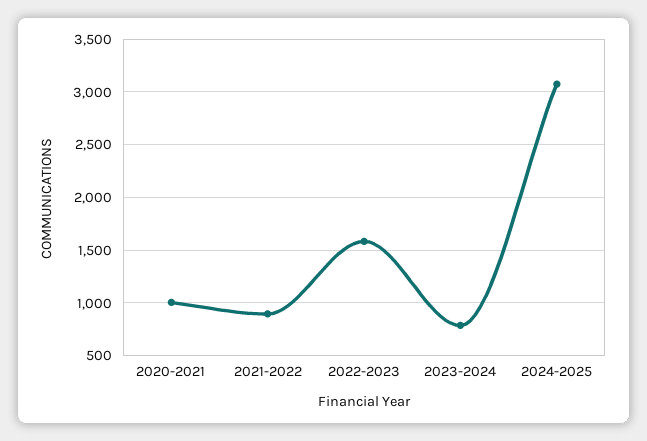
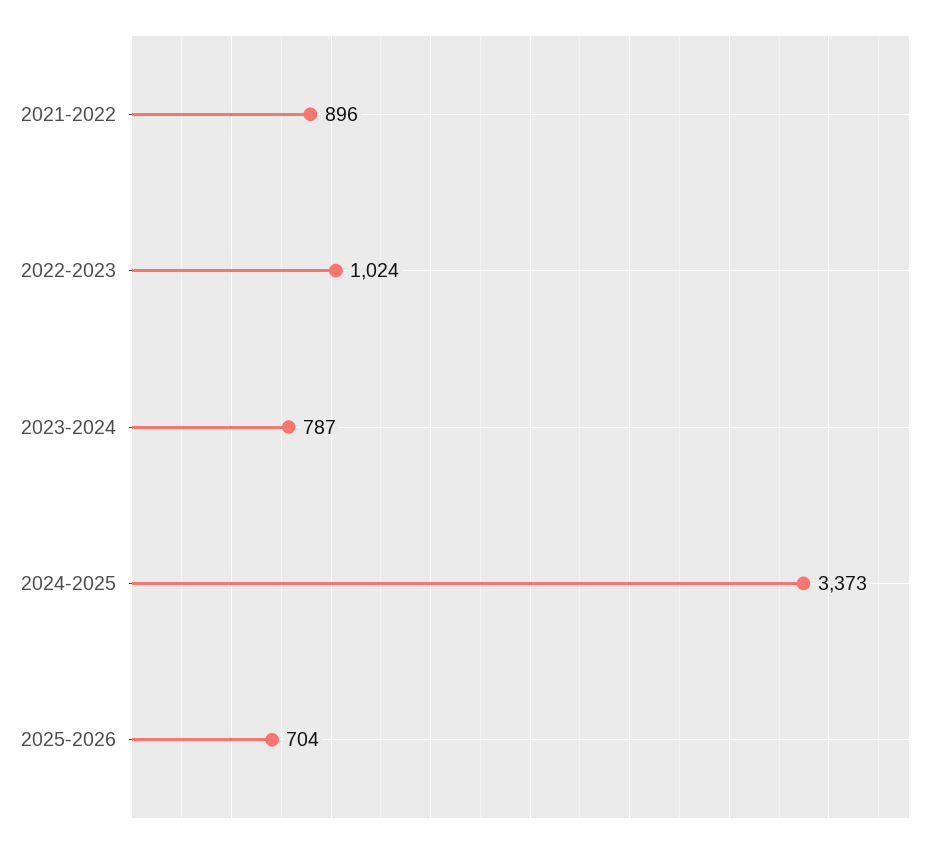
2020-2021: 1000 -> none
2022-2023: 1600 -> 1024
2024-2025: 3100 -> 3373
2025-2026: none -> 704

